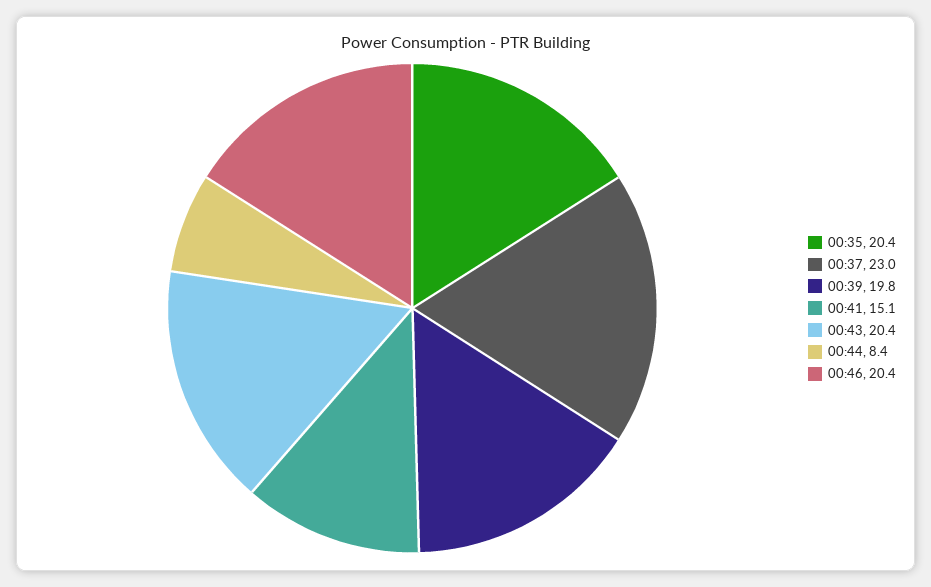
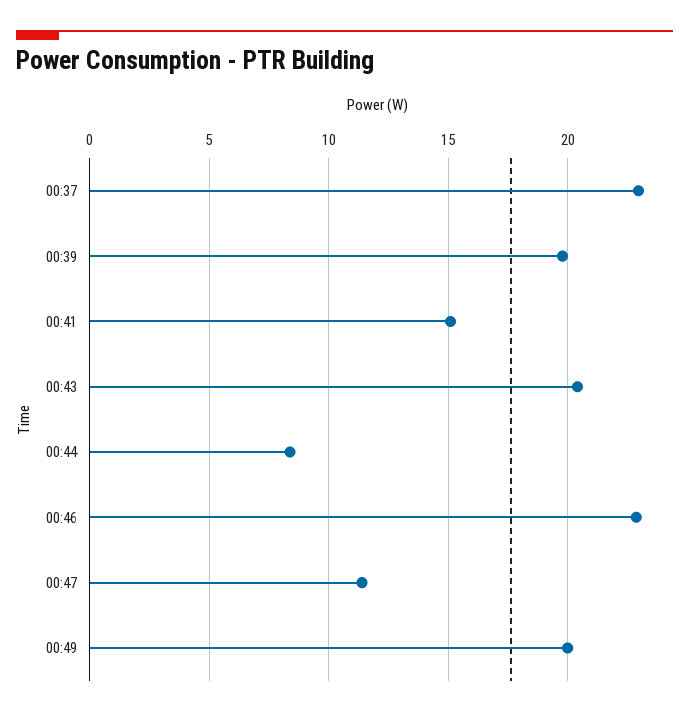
00:35: 20.4 -> none
00:46: 20.4 -> 23
00:47: none -> 11.5
00:49: none -> 20

